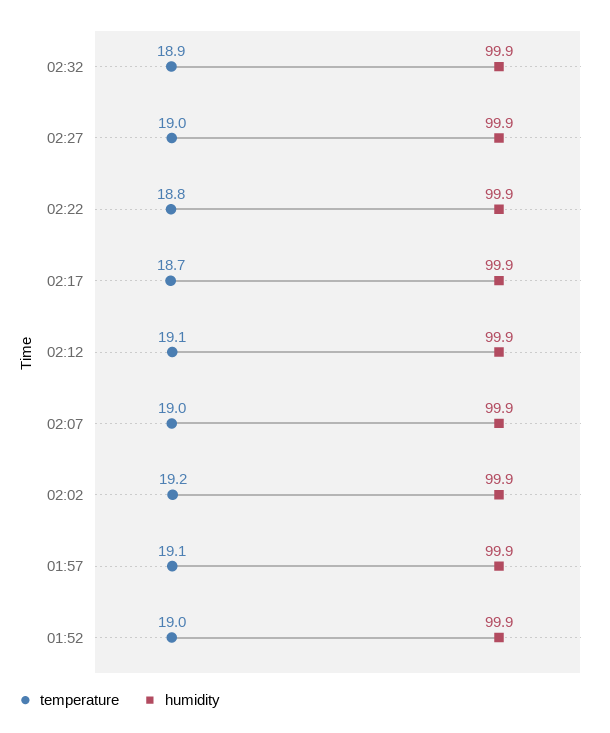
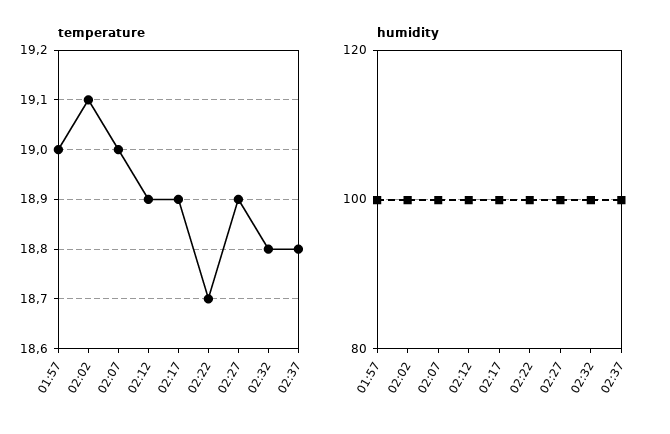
temperature, 02:32: 18.9 -> 18.8
temperature, 02:27: 19 -> 18.9
temperature, 02:22: 18.8 -> 18.7
temperature, 02:17: 18.7 -> 18.9
temperature, 02:12: 19.1 -> 18.9
temperature, 02:02: 19.2 -> 19.1
temperature, 01:57: 19.1 -> 19
temperature, 01:52: 19 -> none
humidity, 01:52: 99.9 -> none
temperature, 02:37: none -> 18.8
humidity, 02:37: none -> 100

